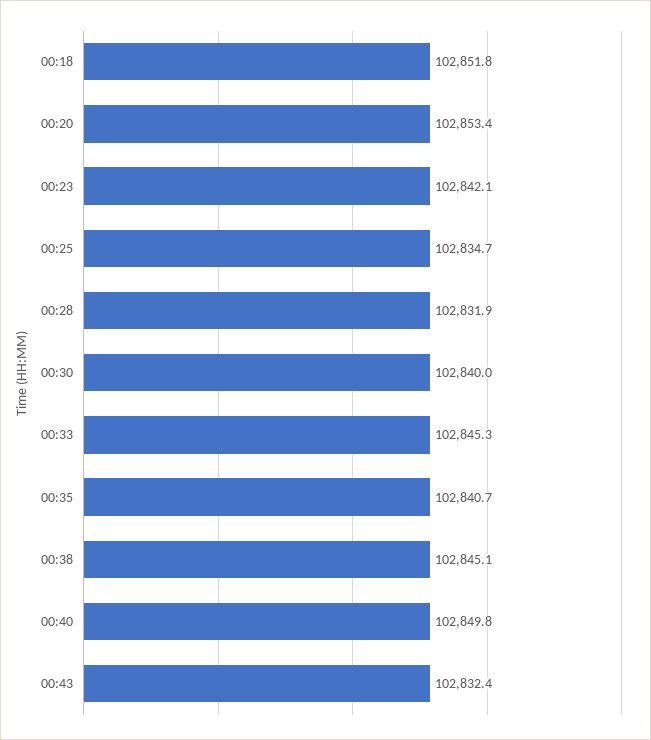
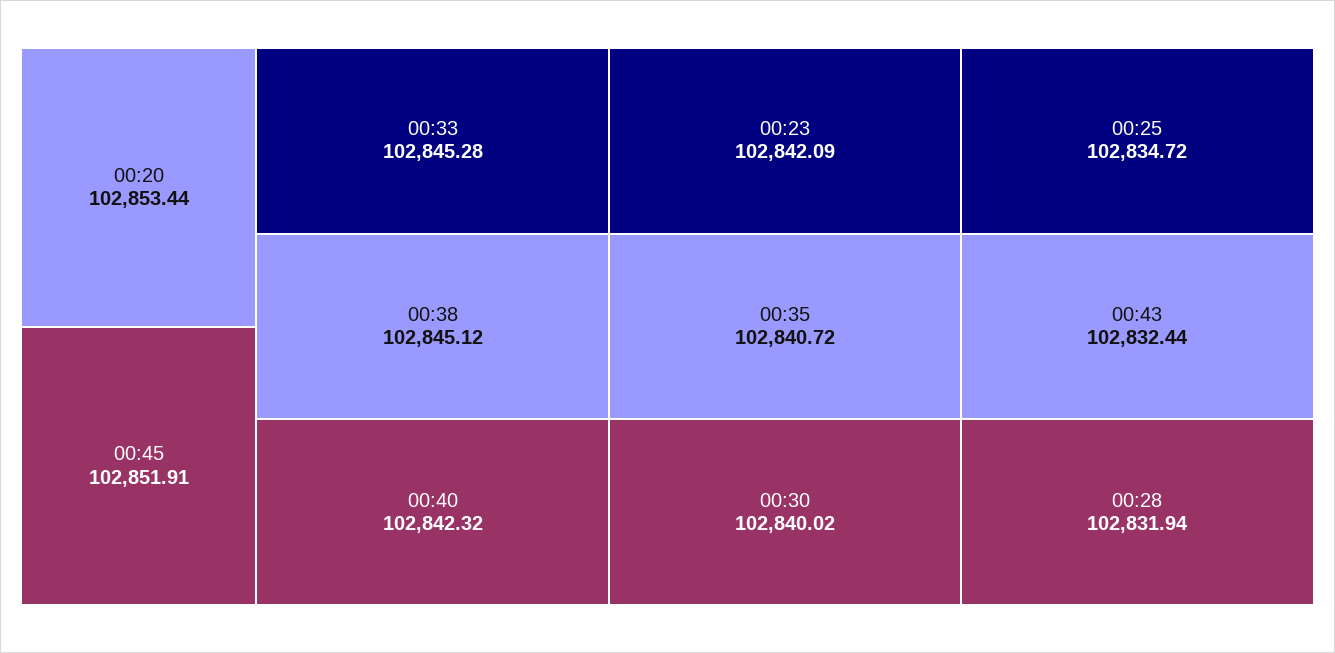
00:18: 102851.8 -> none
00:40: 102849.8 -> 102842.32
00:45: none -> 102851.91

